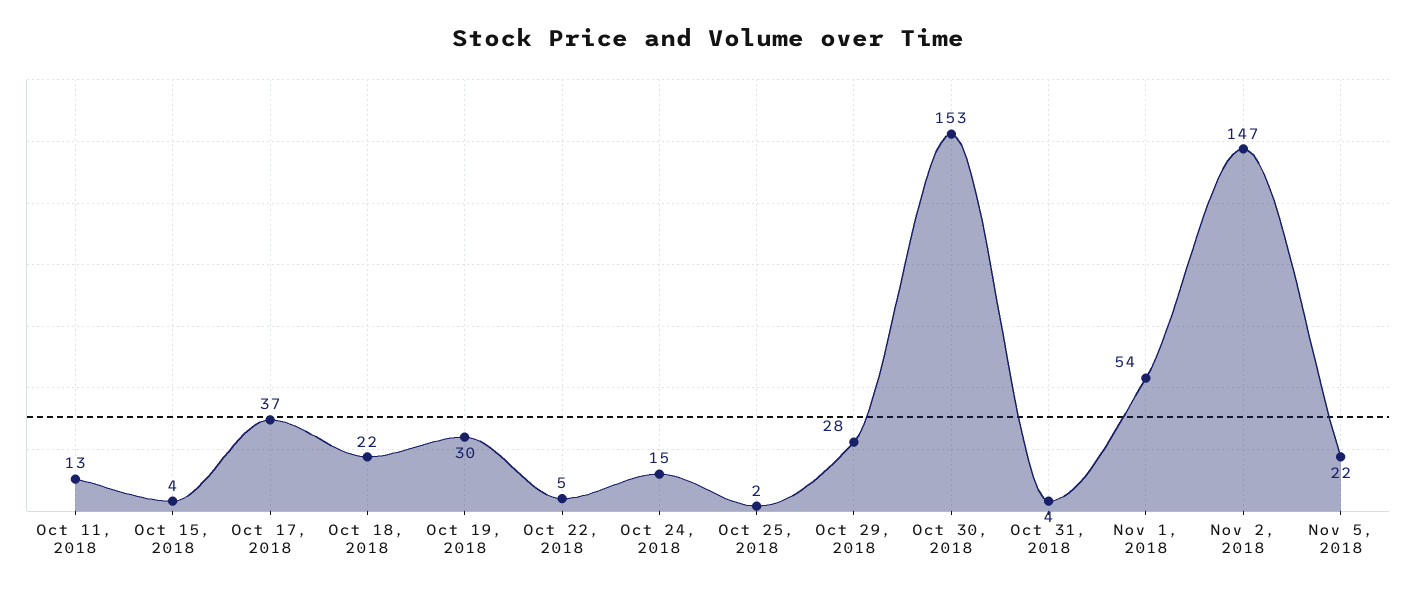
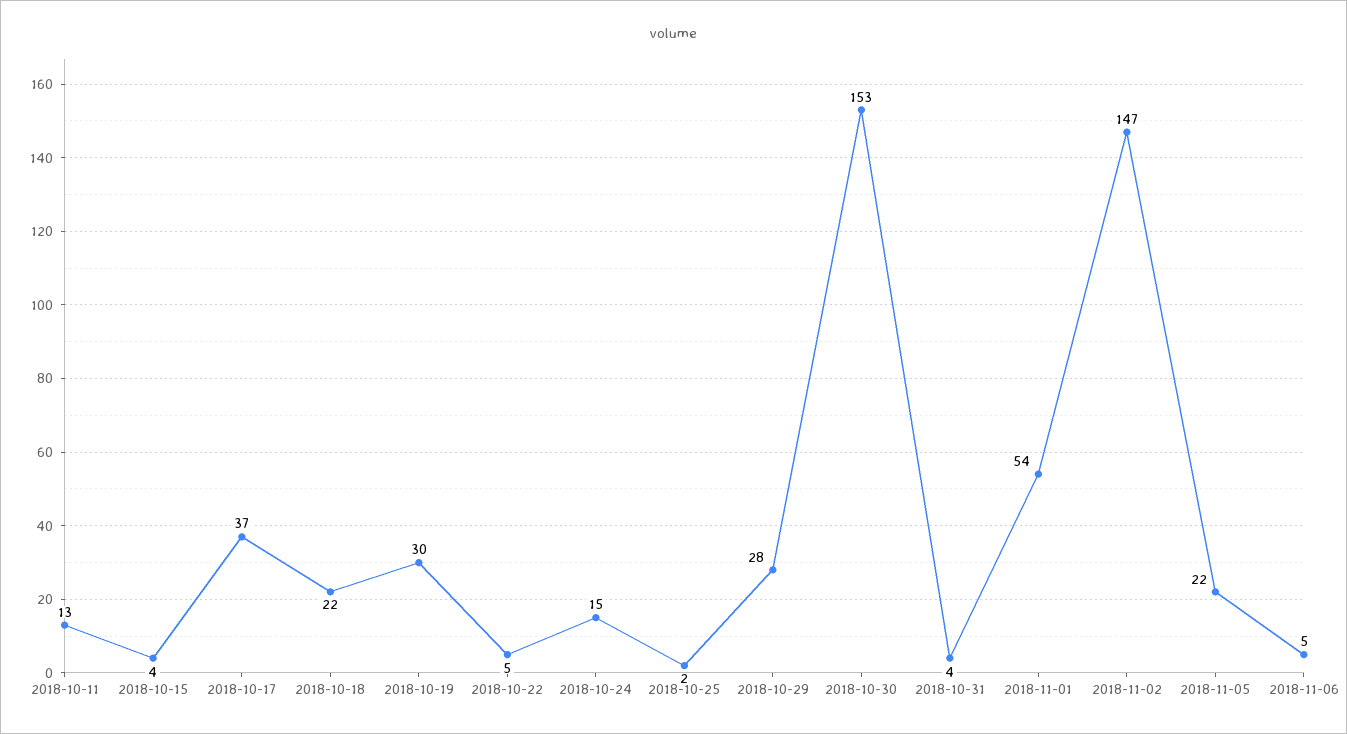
2018-11-06: none -> 5

